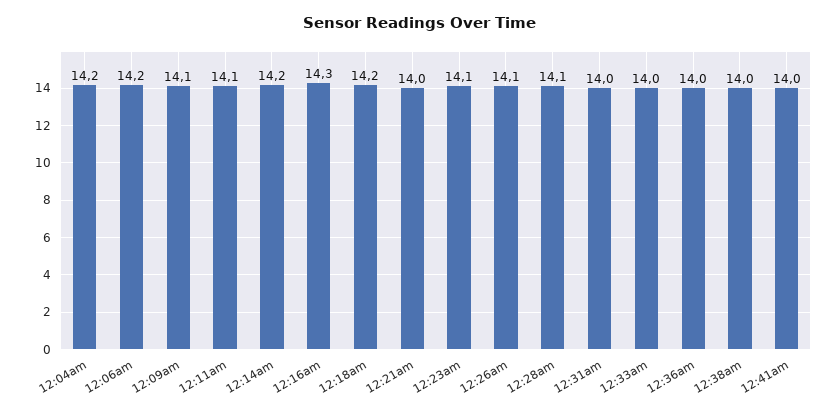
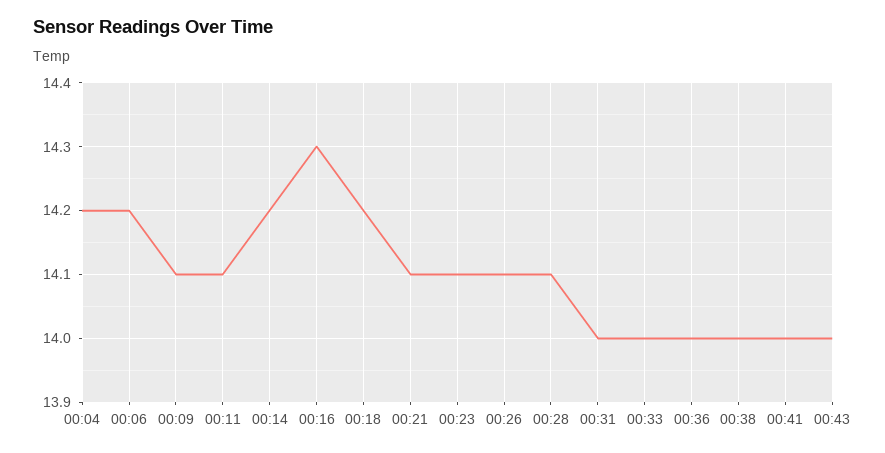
12:21am: 14 -> 14.1
00:43: none -> 14

